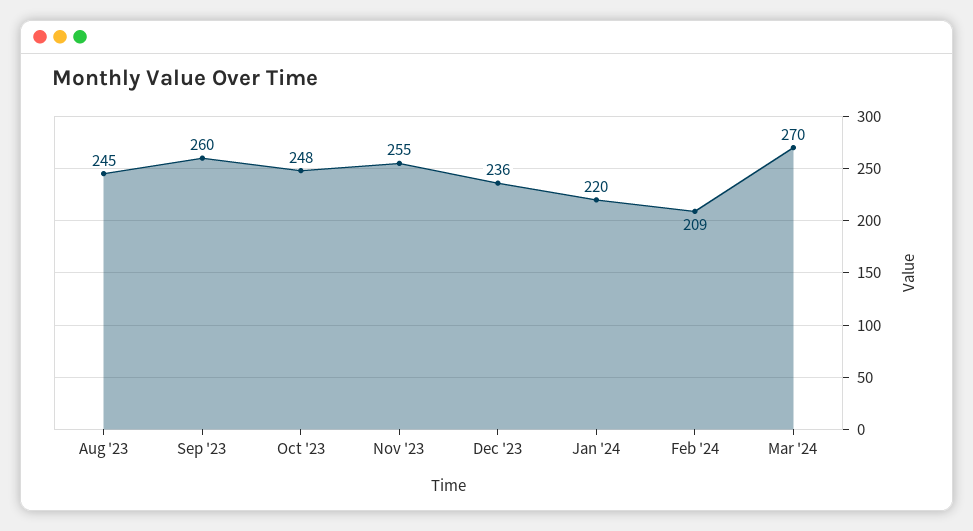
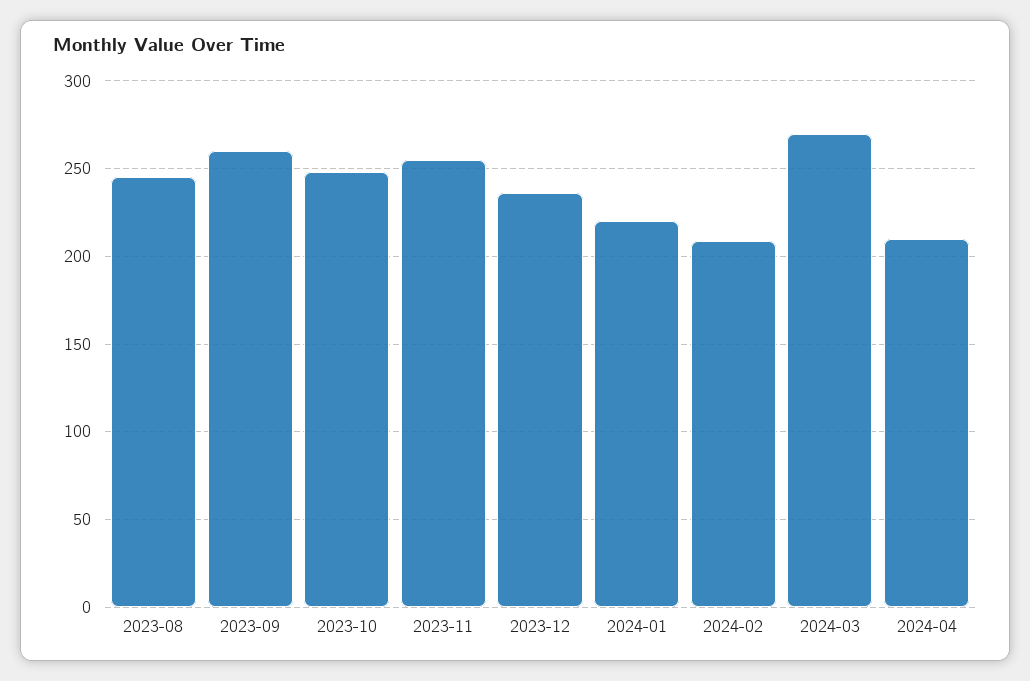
2024-04: none -> 210

